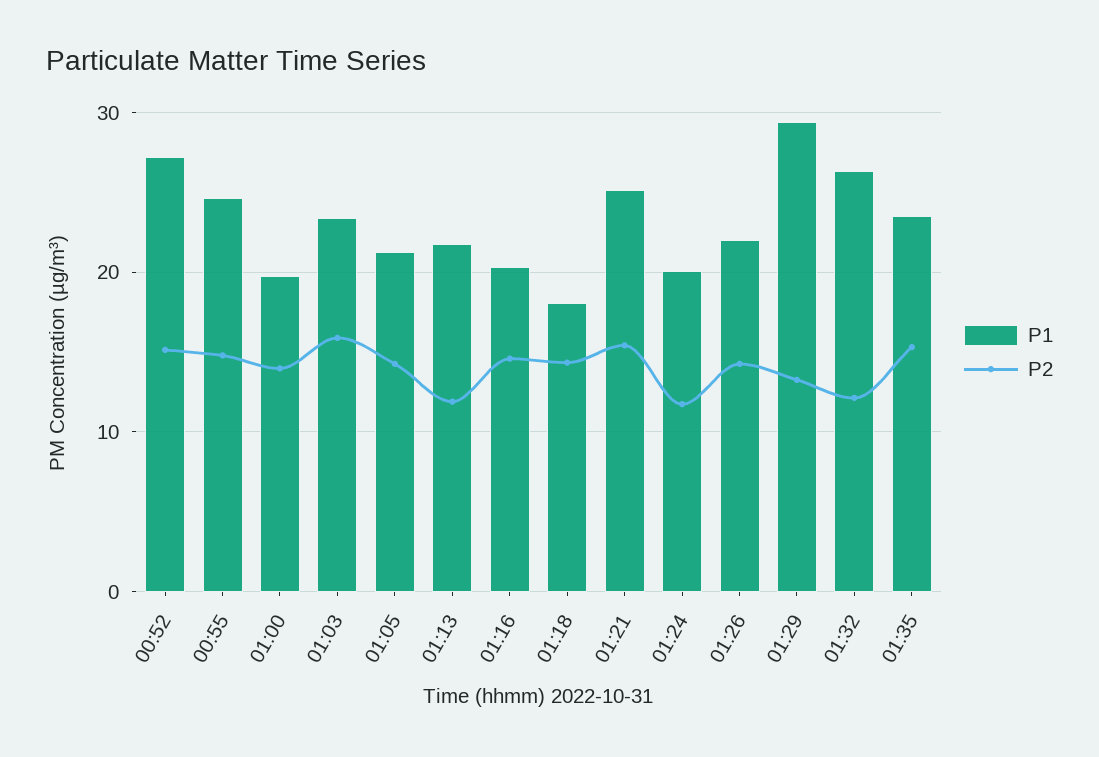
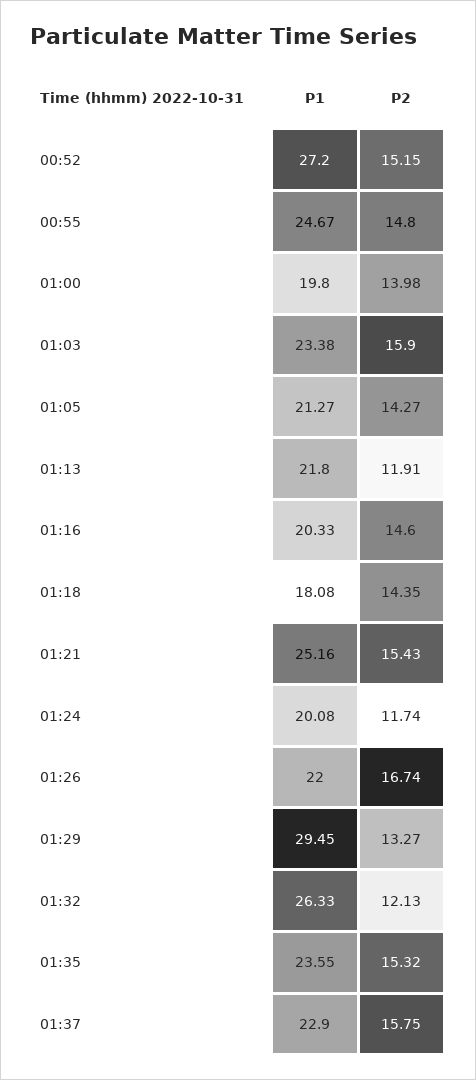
P2, 01:26: 14 -> 16.74
P1, 01:37: none -> 22.9
P2, 01:37: none -> 15.75

